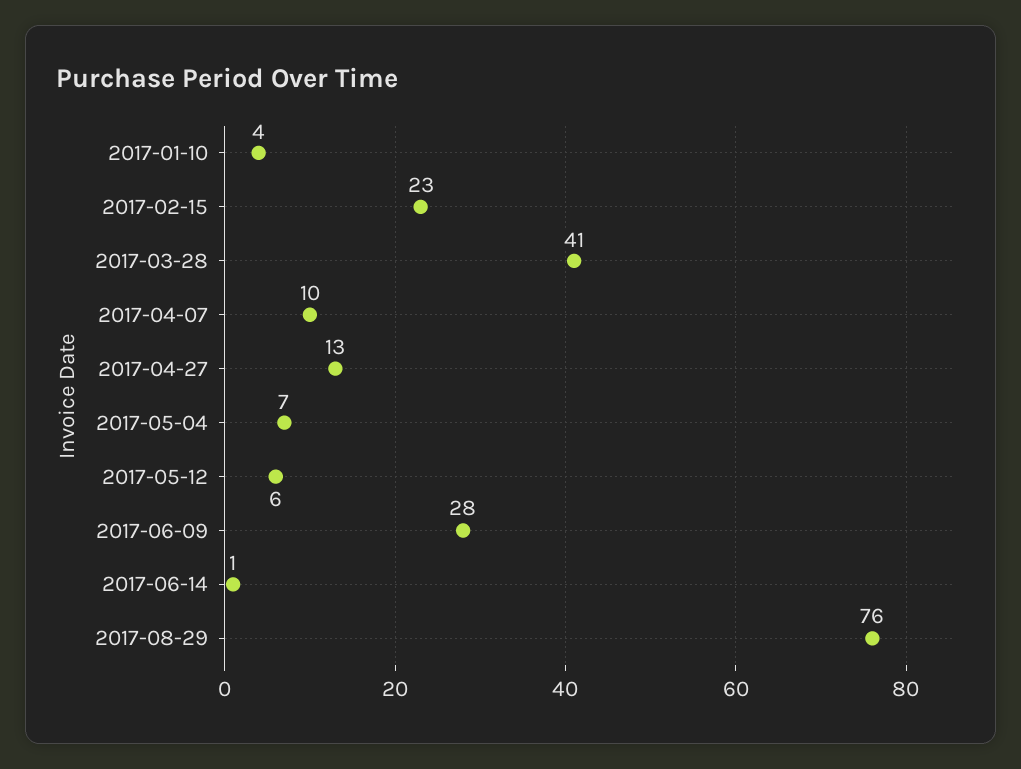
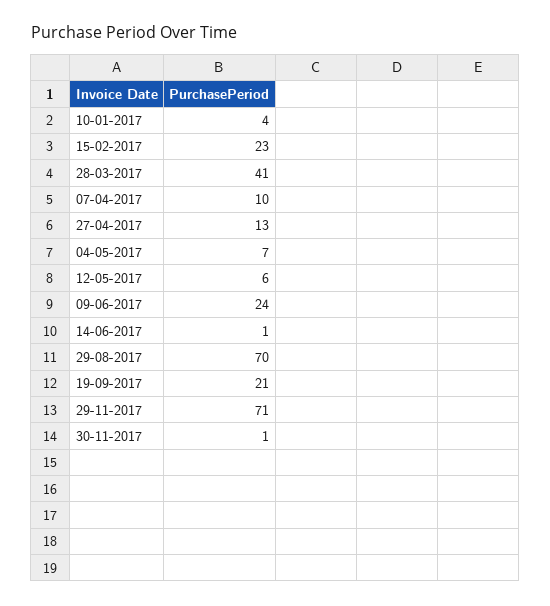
2017-06-09: 28 -> 24
2017-08-29: 76 -> 70
19-09-2017: none -> 21
29-11-2017: none -> 71
30-11-2017: none -> 1

